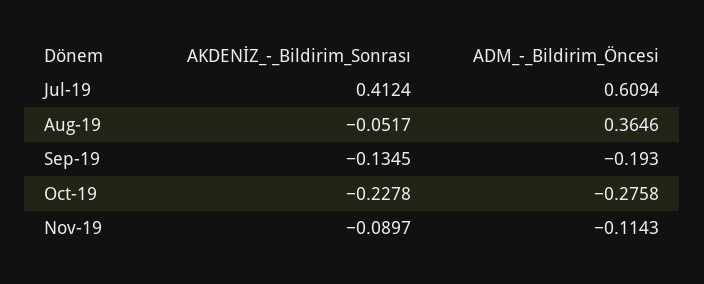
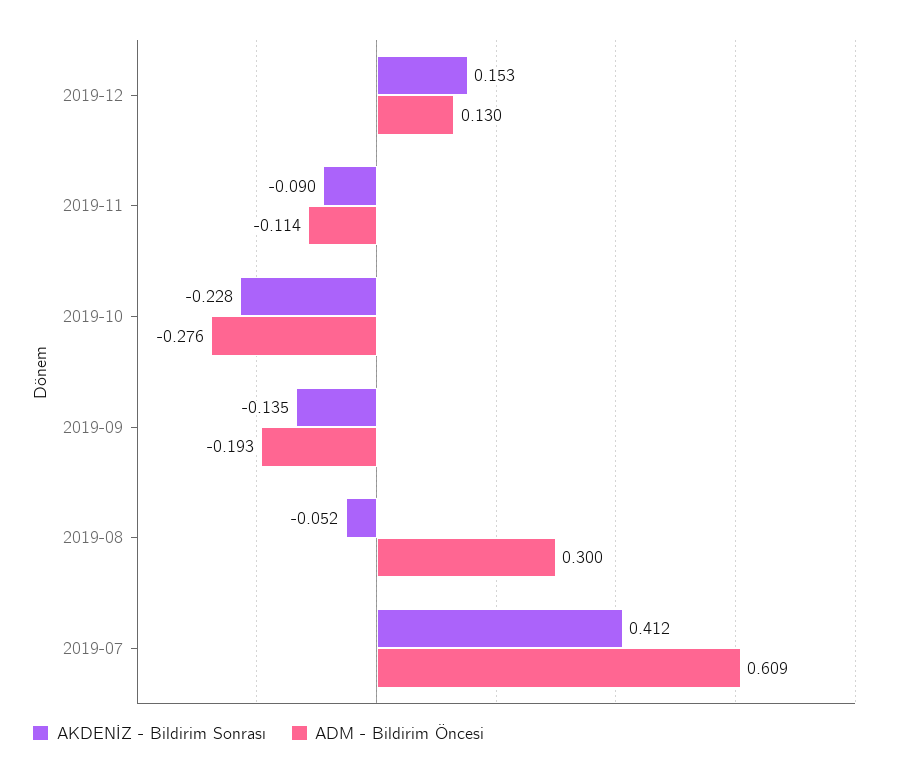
ADM_-_Bildirim_Öncesi, Aug-19: 0.3646 -> 0.3
AKDENİZ_-_Bildirim_Sonrası, 2019-12: none -> 0.153
ADM_-_Bildirim_Öncesi, 2019-12: none -> 0.13

